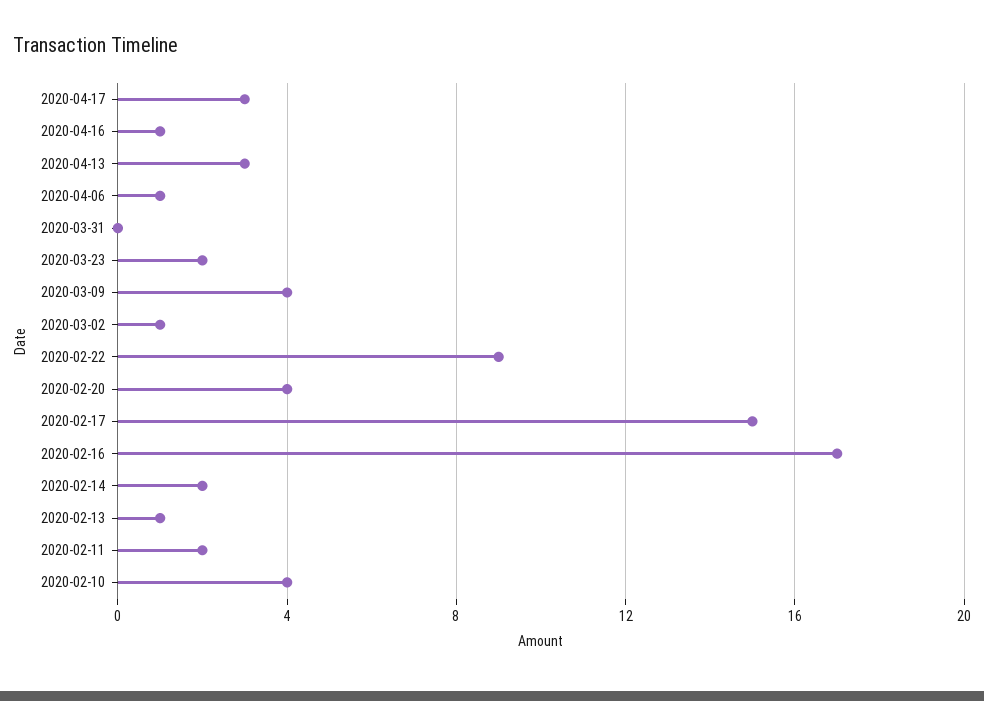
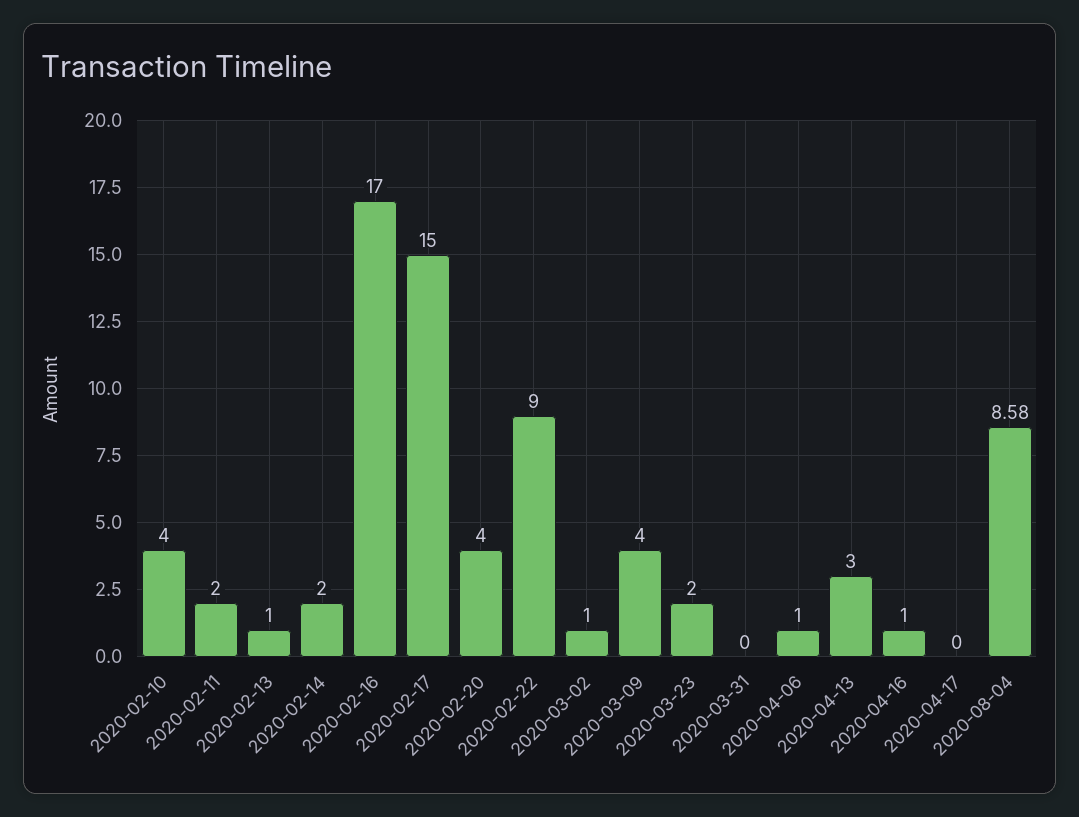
2020-04-17: 3 -> 0
2020-08-04: none -> 8.58

